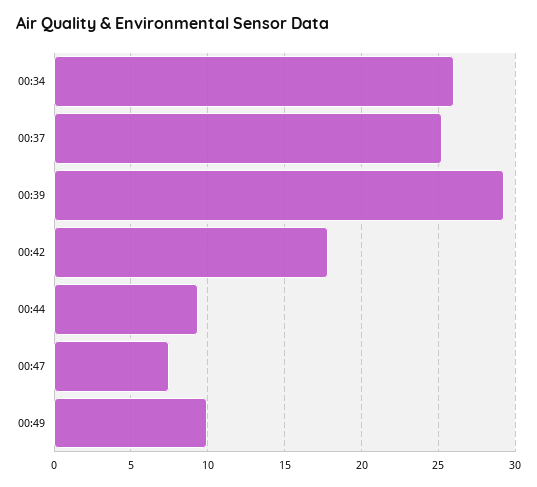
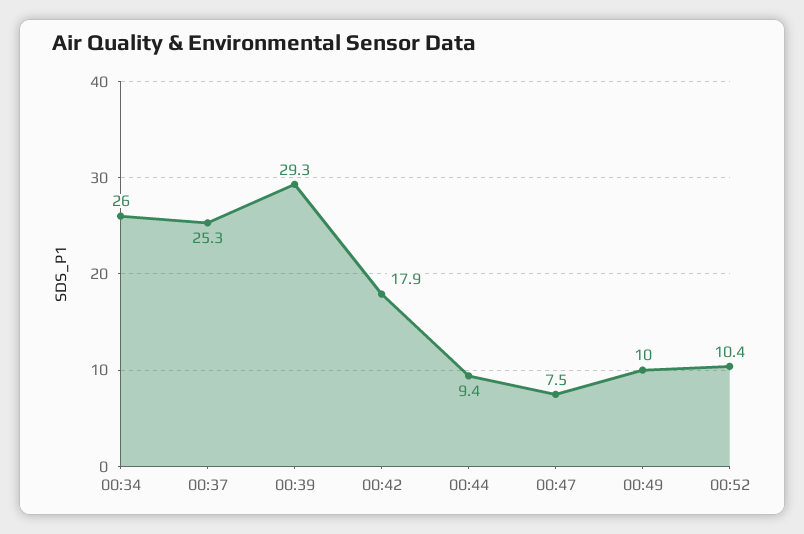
00:52: none -> 10.4

